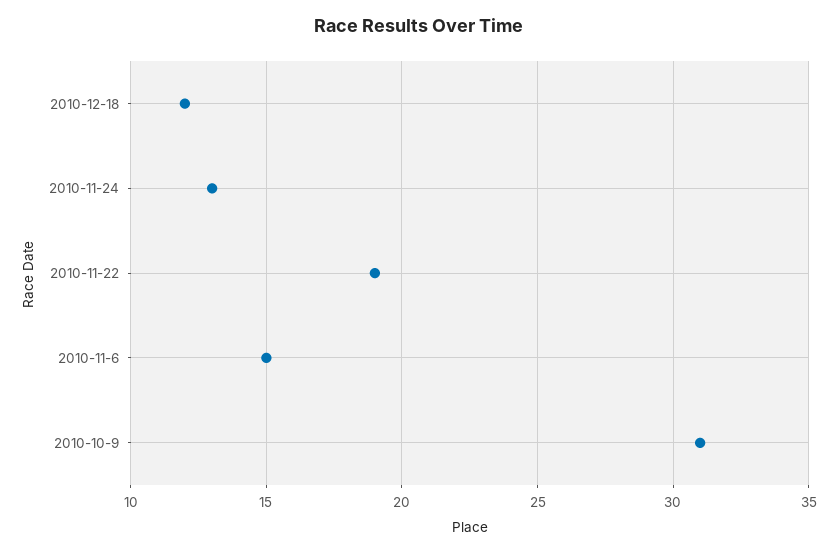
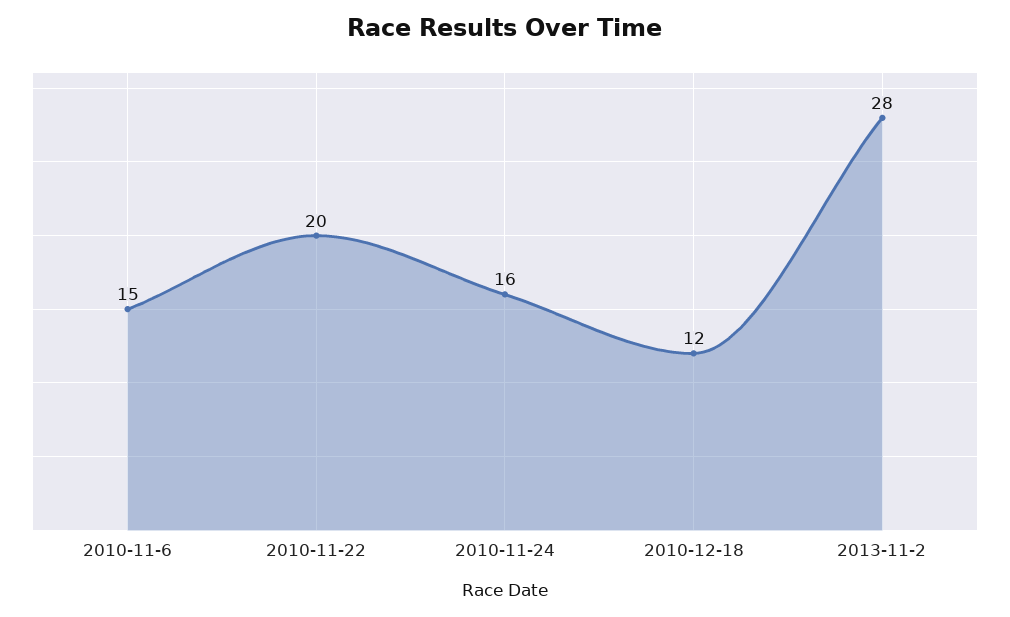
2010-11-24: 13 -> 16
2010-11-22: 19 -> 20
2010-10-9: 31 -> none
2013-11-2: none -> 28

